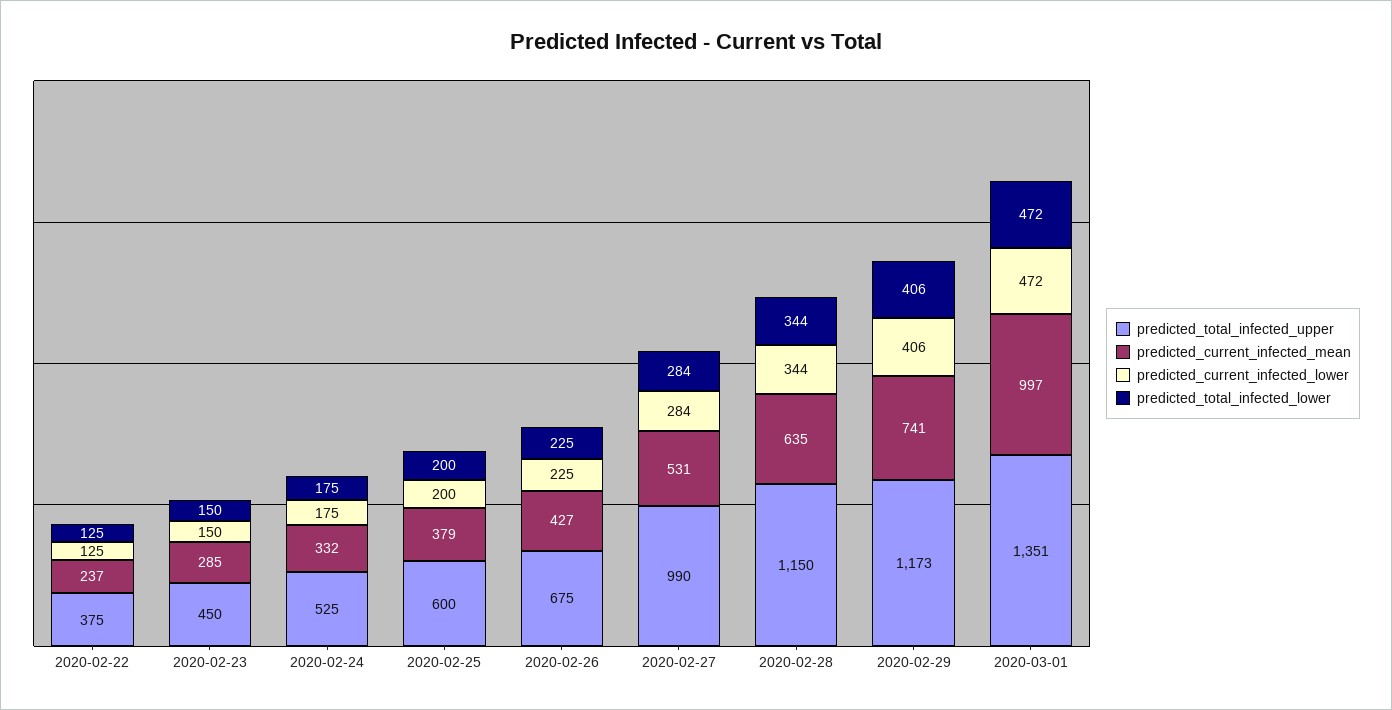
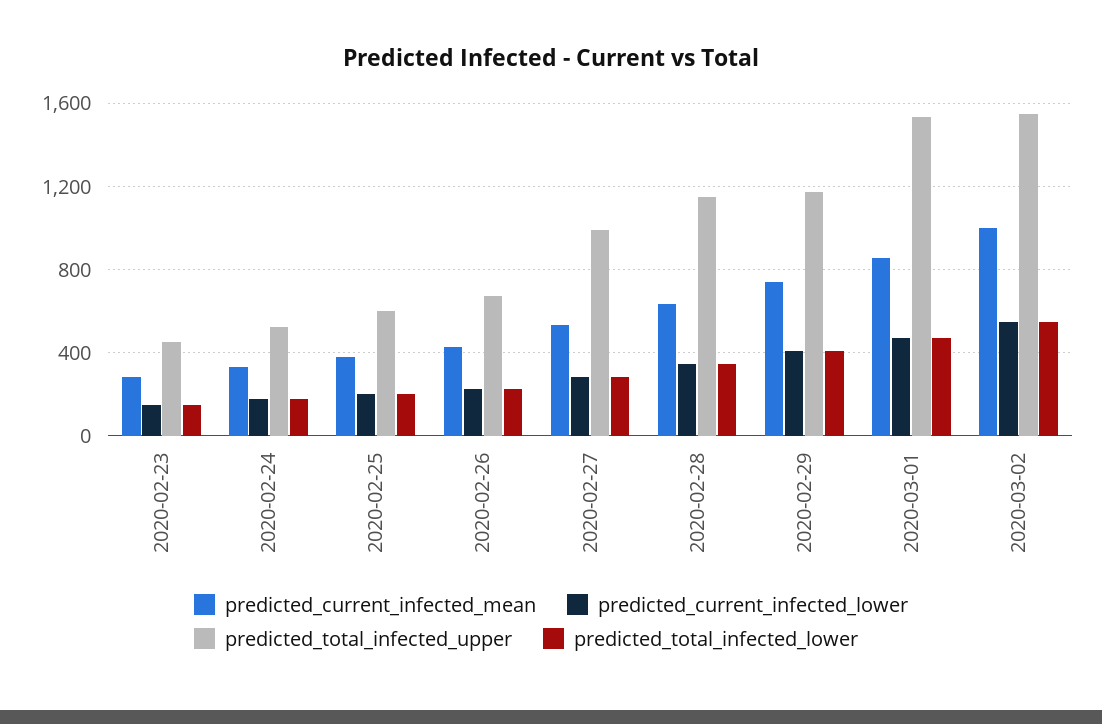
predicted_total_infected_upper, 2020-02-22: 375 -> none
predicted_current_infected_mean, 2020-02-22: 237 -> none
predicted_current_infected_lower, 2020-02-22: 125 -> none
predicted_total_infected_lower, 2020-02-22: 125 -> none
predicted_total_infected_upper, 2020-03-01: 1351 -> 1550
predicted_current_infected_mean, 2020-03-01: 997 -> 850
predicted_current_infected_mean, 2020-03-02: none -> 1000
predicted_current_infected_lower, 2020-03-02: none -> 550
predicted_total_infected_upper, 2020-03-02: none -> 1550
predicted_total_infected_lower, 2020-03-02: none -> 550

